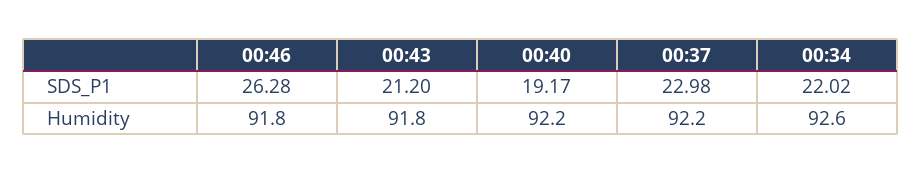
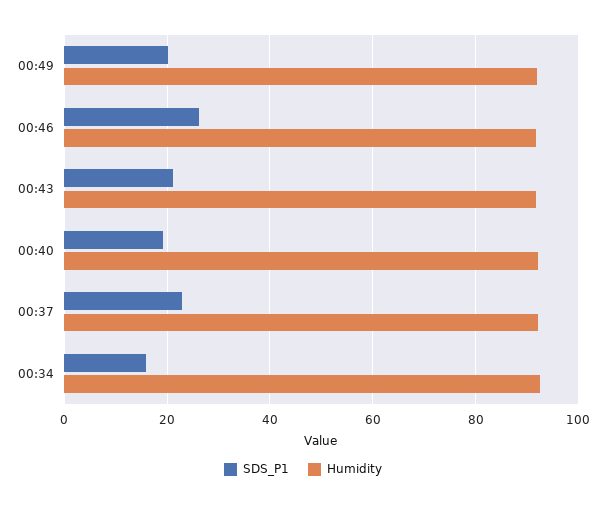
SDS_P1, 00:34: 22.02 -> 16
SDS_P1, 00:49: none -> 20
Humidity, 00:49: none -> 92

